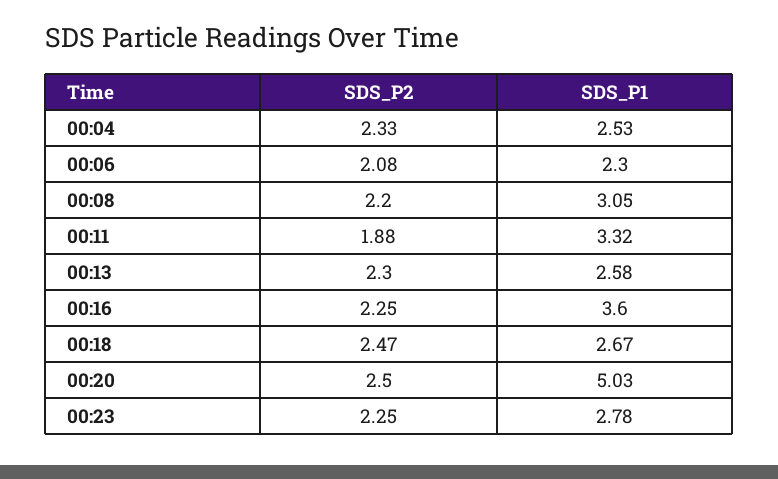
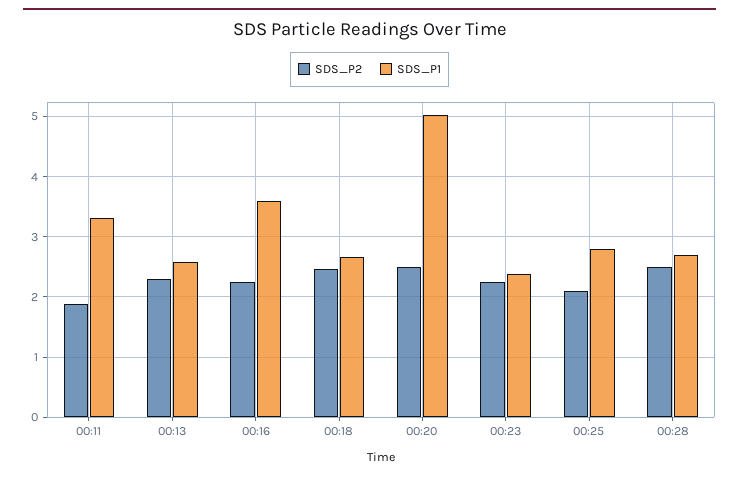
SDS_P2, 00:04: 2.33 -> none
SDS_P1, 00:04: 2.53 -> none
SDS_P2, 00:06: 2.08 -> none
SDS_P1, 00:06: 2.3 -> none
SDS_P2, 00:08: 2.2 -> none
SDS_P1, 00:08: 3.05 -> none
SDS_P1, 00:23: 2.78 -> 2.4
SDS_P2, 00:25: none -> 2.1
SDS_P1, 00:25: none -> 2.8
SDS_P2, 00:28: none -> 2.5
SDS_P1, 00:28: none -> 2.7

